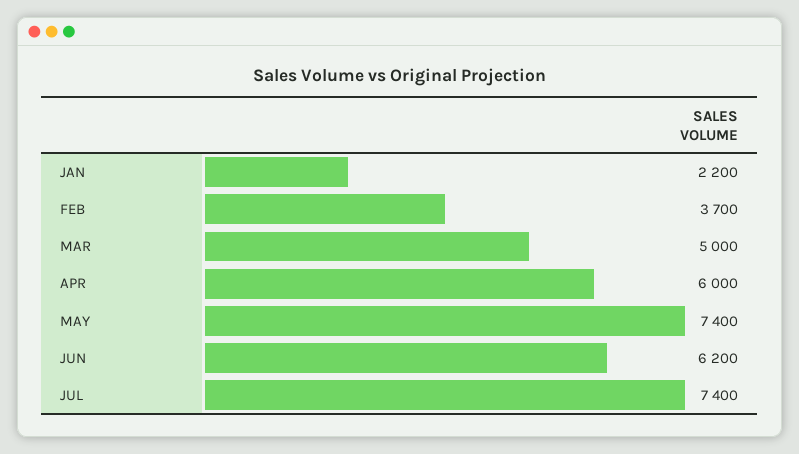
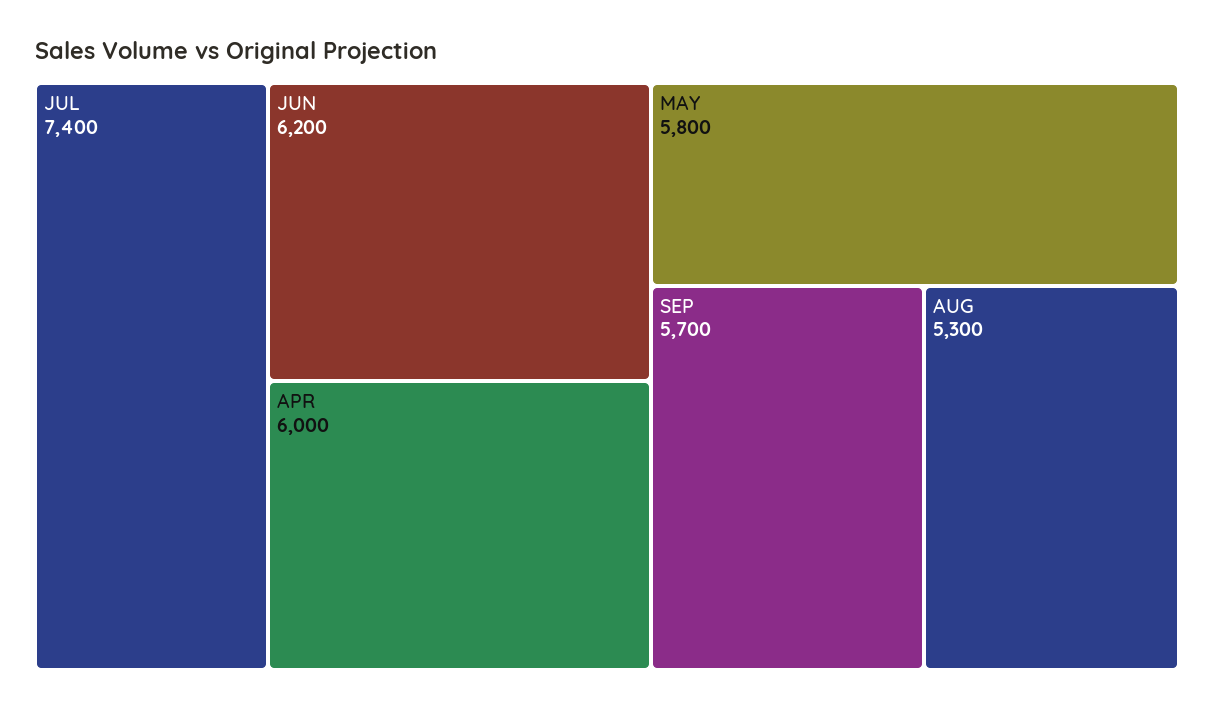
JAN: 2200 -> none
FEB: 3700 -> none
MAR: 5000 -> none
MAY: 7400 -> 5800
SEP: none -> 5700
AUG: none -> 5300

